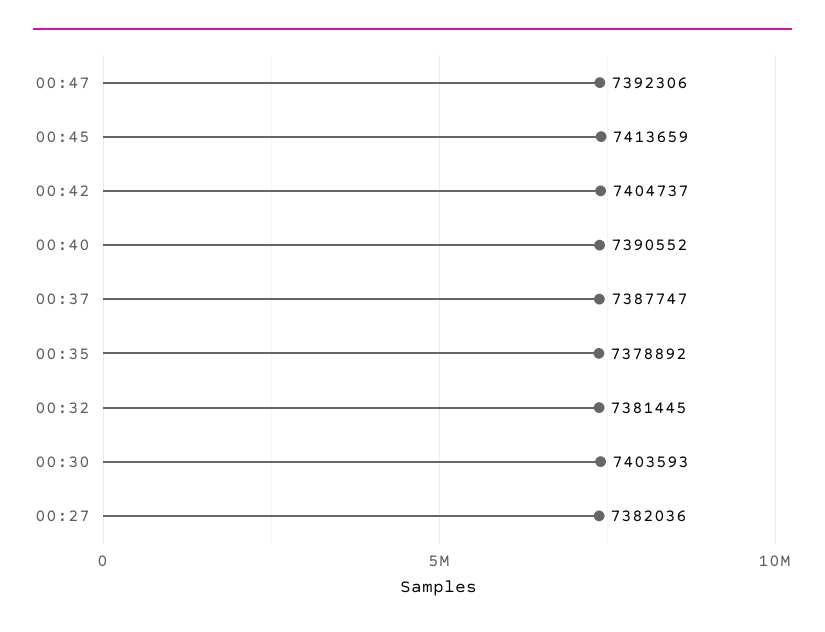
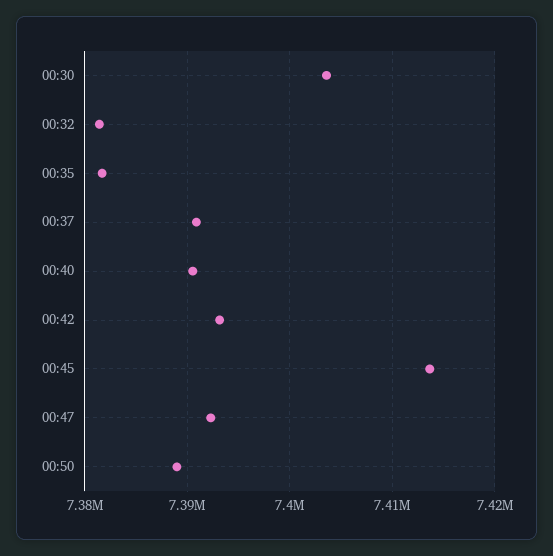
00:42: 7404737 -> 7393000
00:37: 7387747 -> 7391000
00:35: 7378892 -> 7382000
00:27: 7382036 -> none
00:50: none -> 7389000

